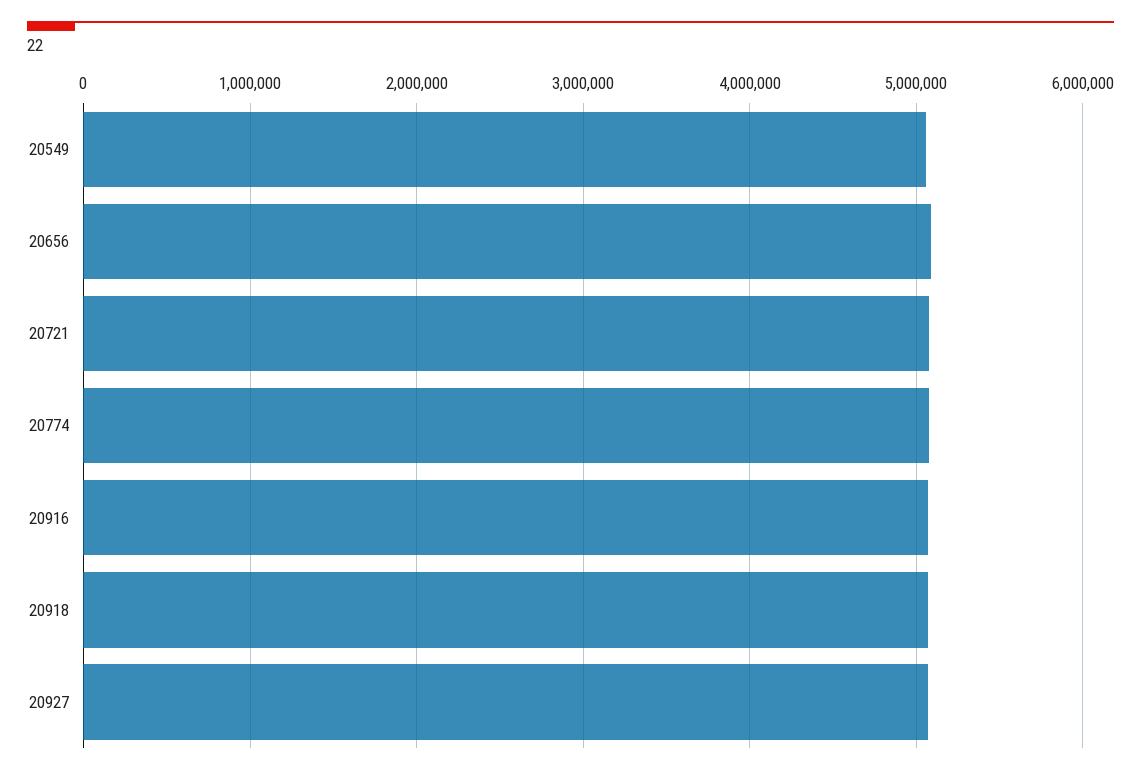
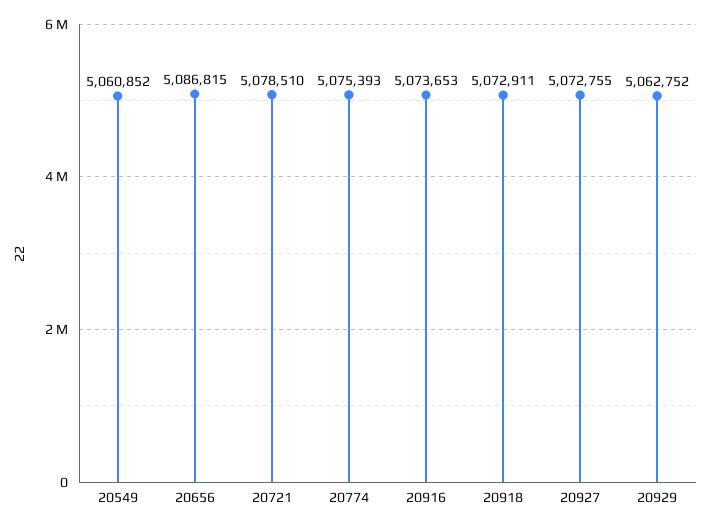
20929: none -> 5062752

